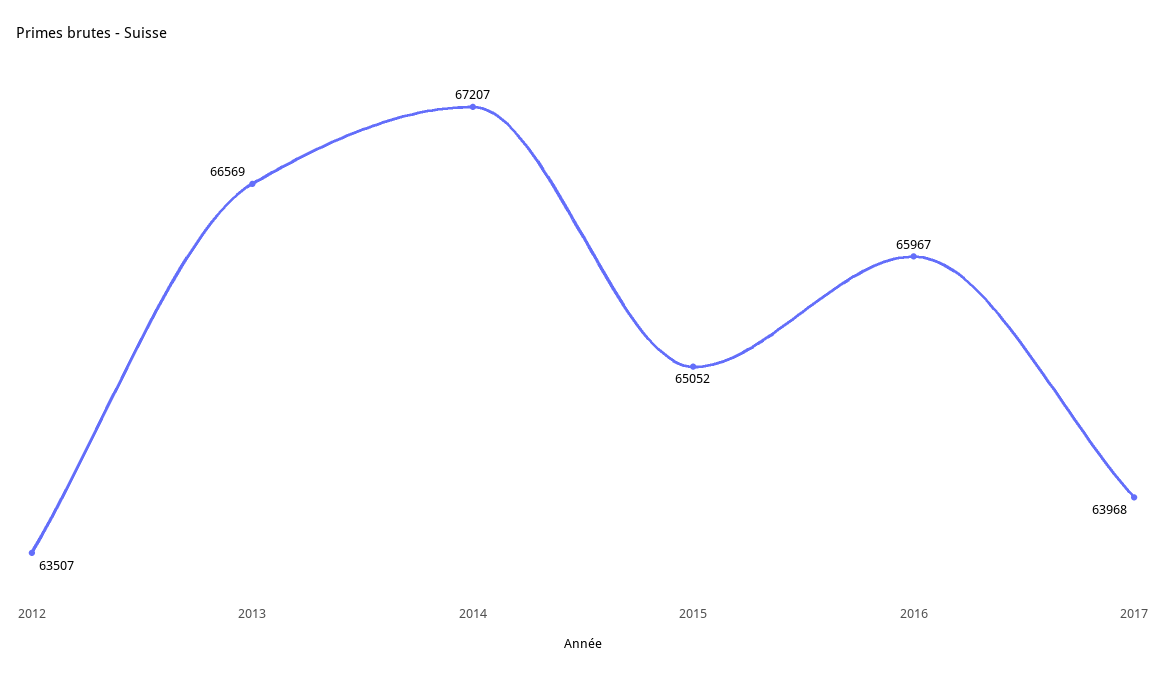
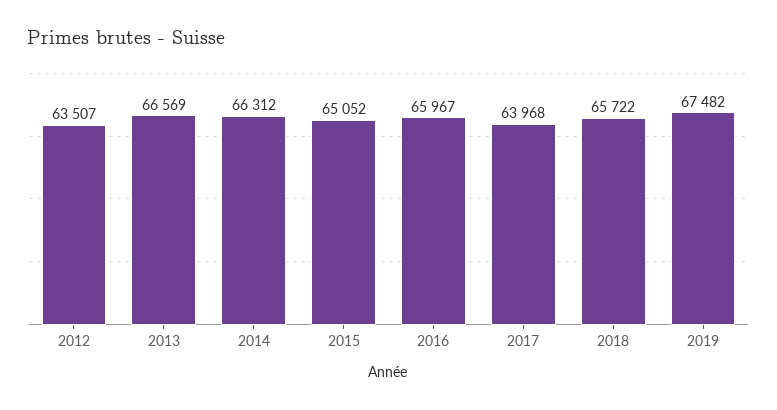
2014: 67207 -> 66312
2018: none -> 65722
2019: none -> 67482

